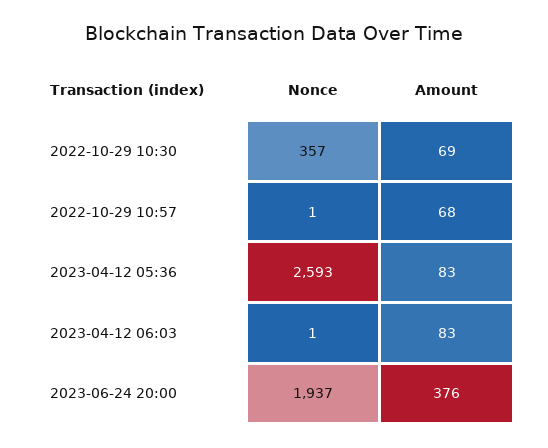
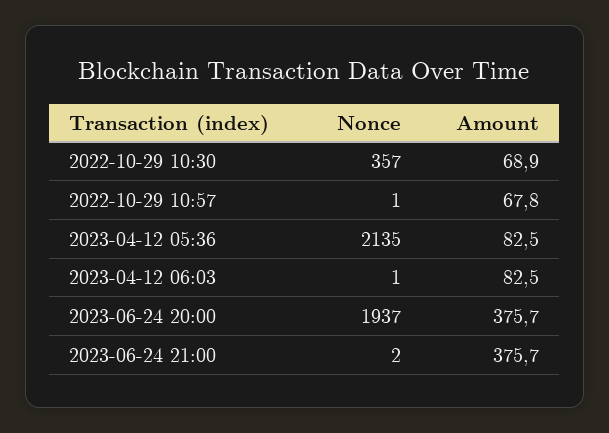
Nonce, 2023-04-12 05:36: 2593 -> 2135
Nonce, 2023-06-24 21:00: none -> 2
Amount, 2023-06-24 21:00: none -> 375.7

